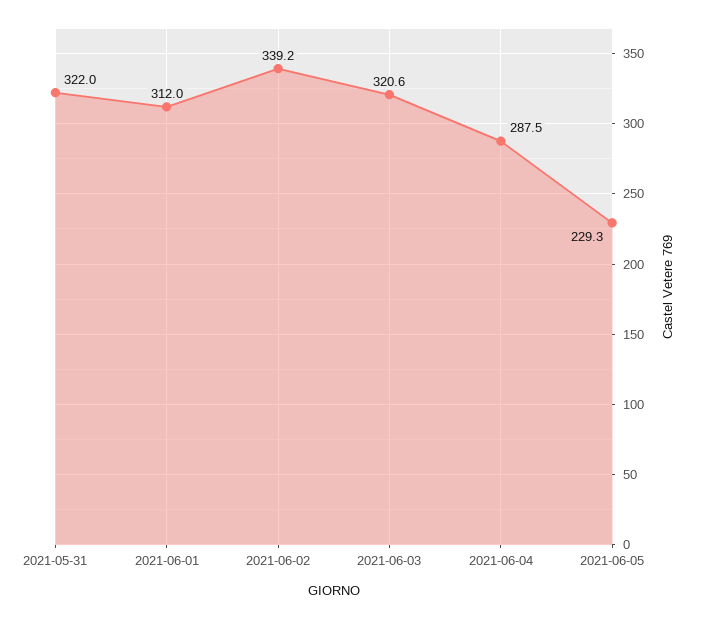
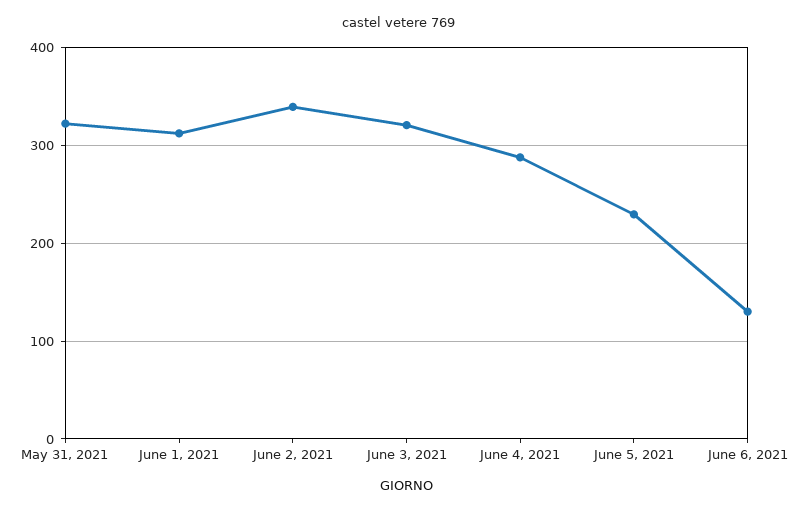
June 6, 2021: none -> 130

